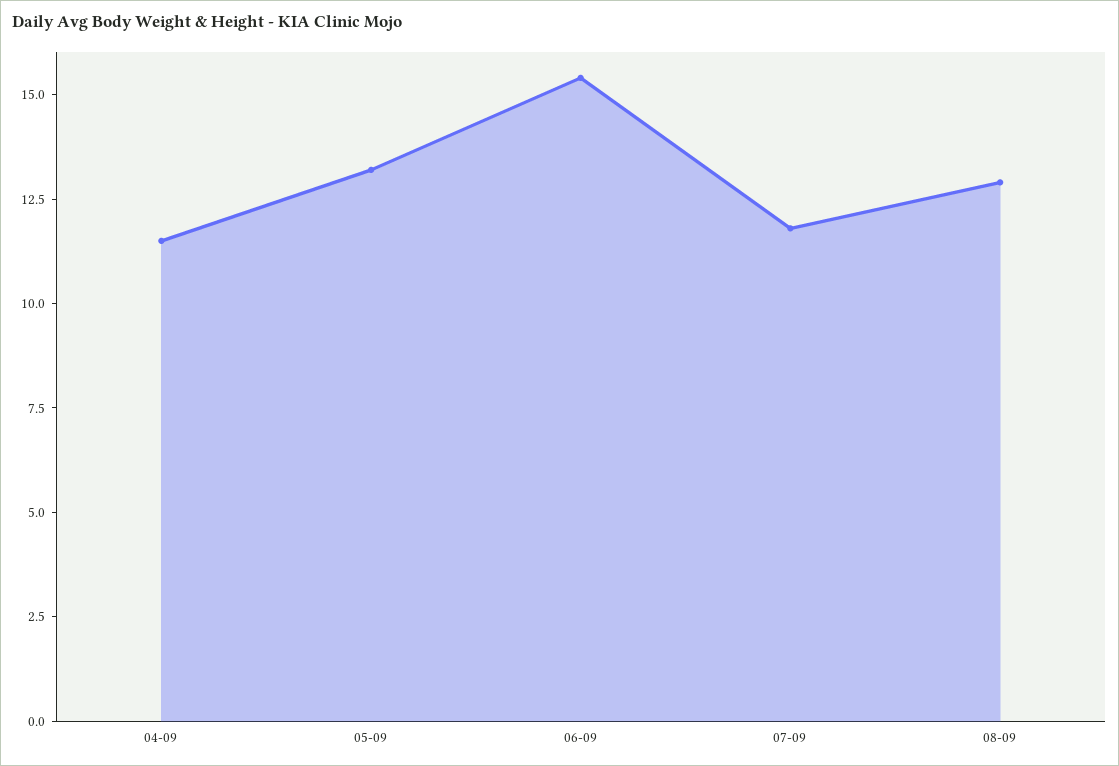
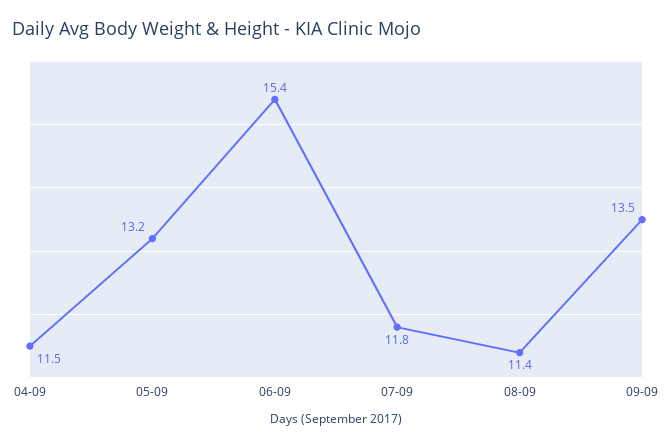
08-09: 13 -> 11.4
09-09: none -> 13.5

